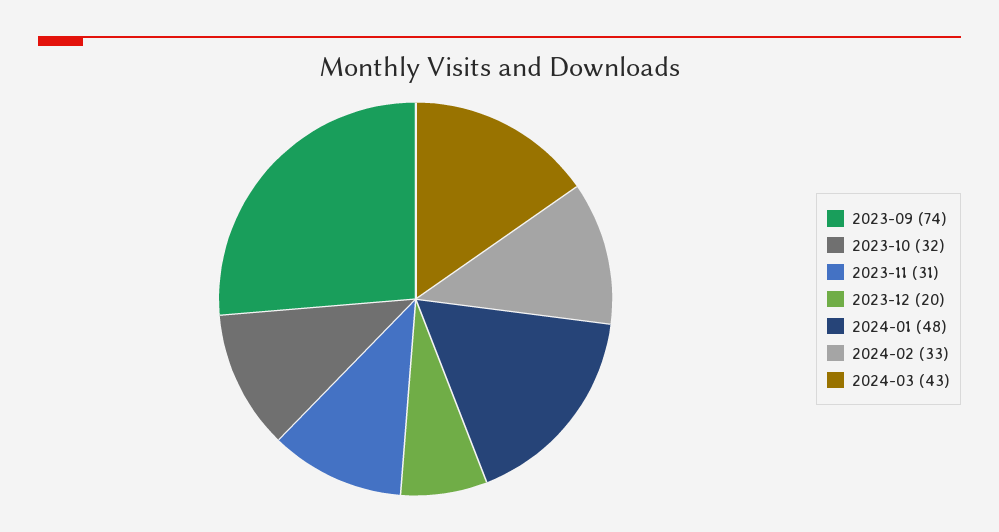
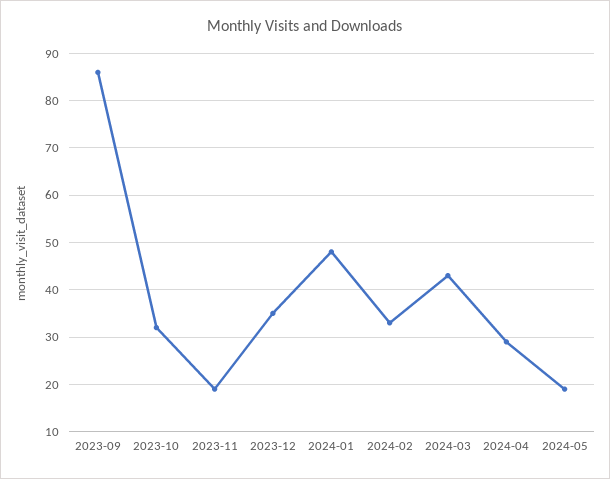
2023-09: 74 -> 85
2023-11: 31 -> 20
2023-12: 20 -> 35
2024-04: none -> 30
2024-05: none -> 20

